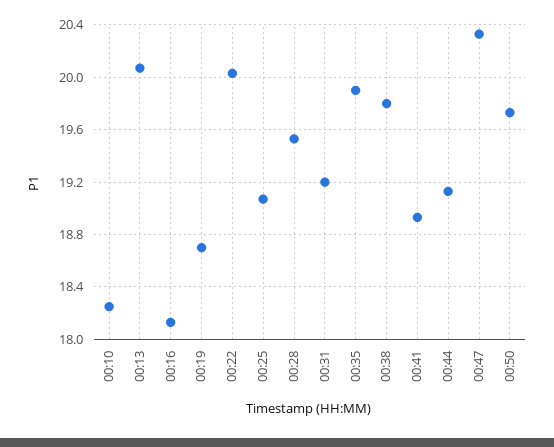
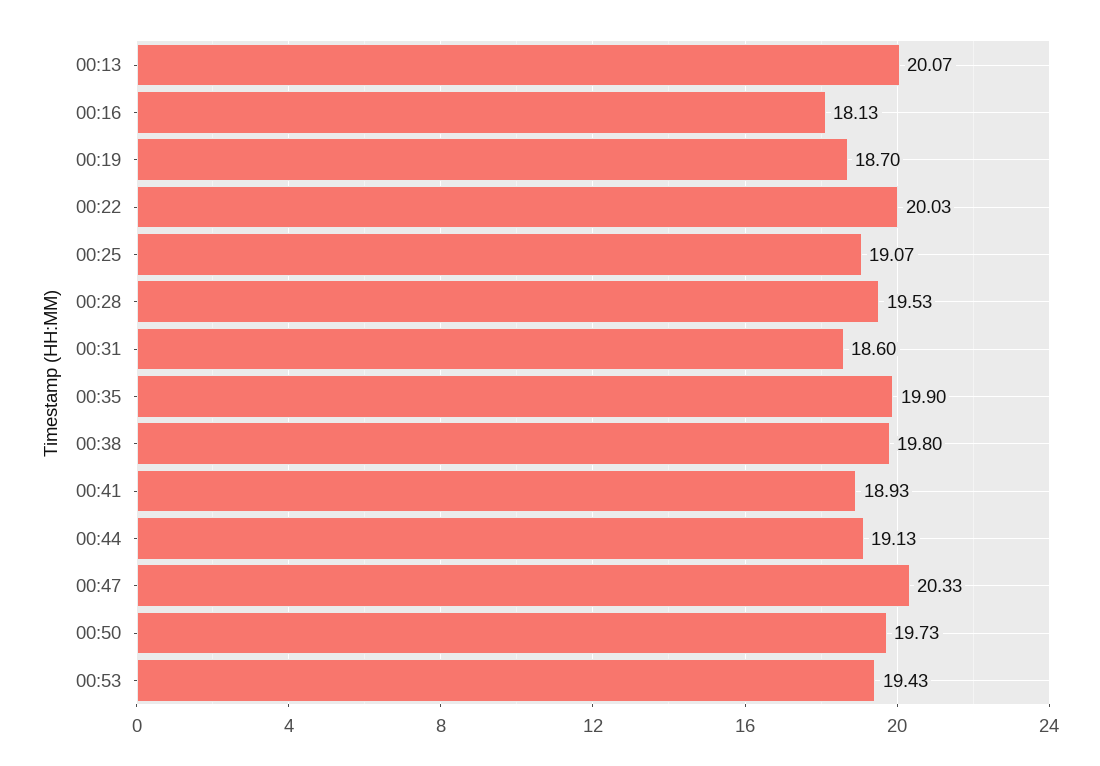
00:10: 18.25 -> none
00:31: 19.2 -> 18.6
00:53: none -> 19.43

